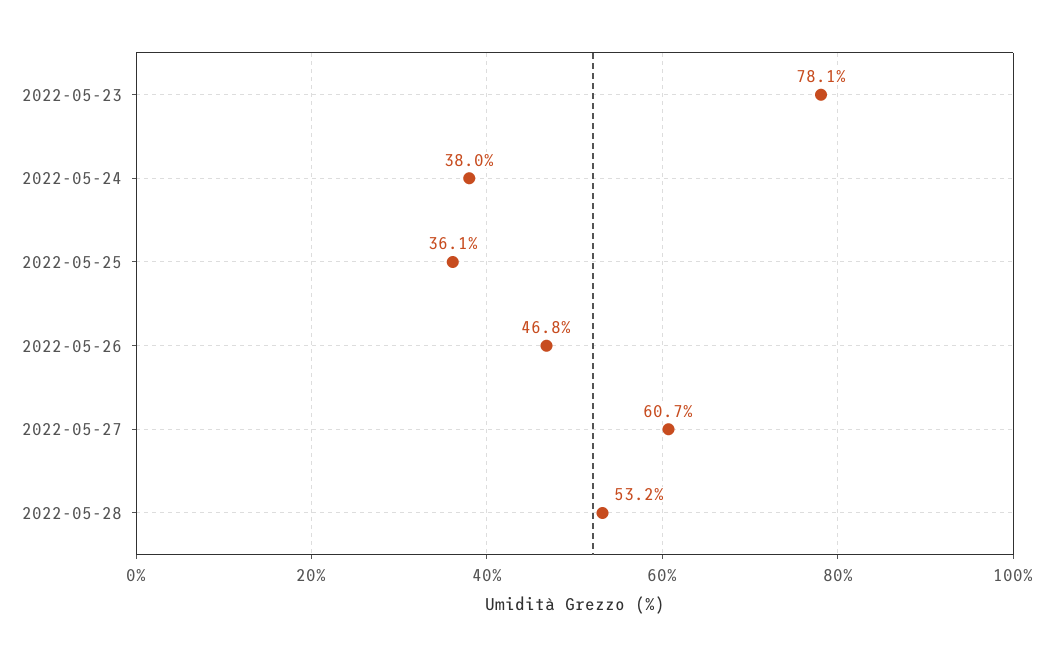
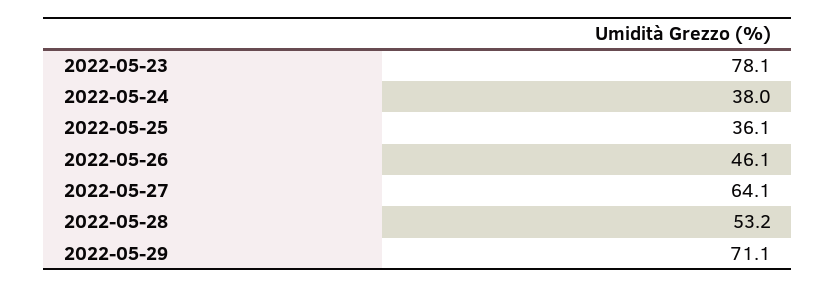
2022-05-26: 46.8 -> 46.1
2022-05-27: 60.7 -> 64.1
2022-05-29: none -> 71.1

